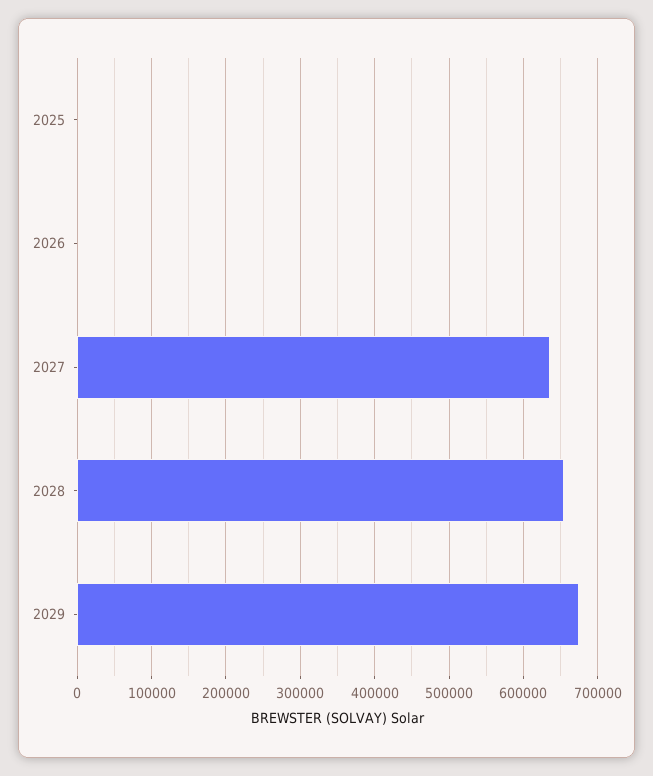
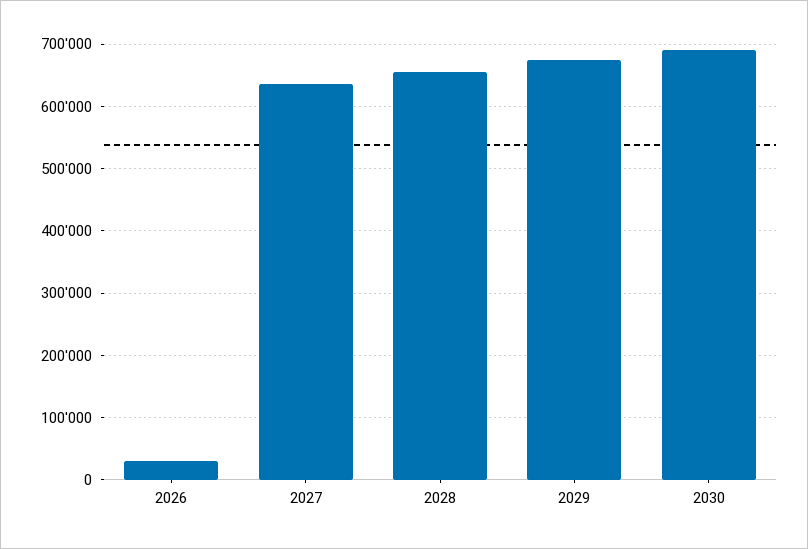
2025: 0 -> none
2026: 0 -> 30000
2030: none -> 690000

